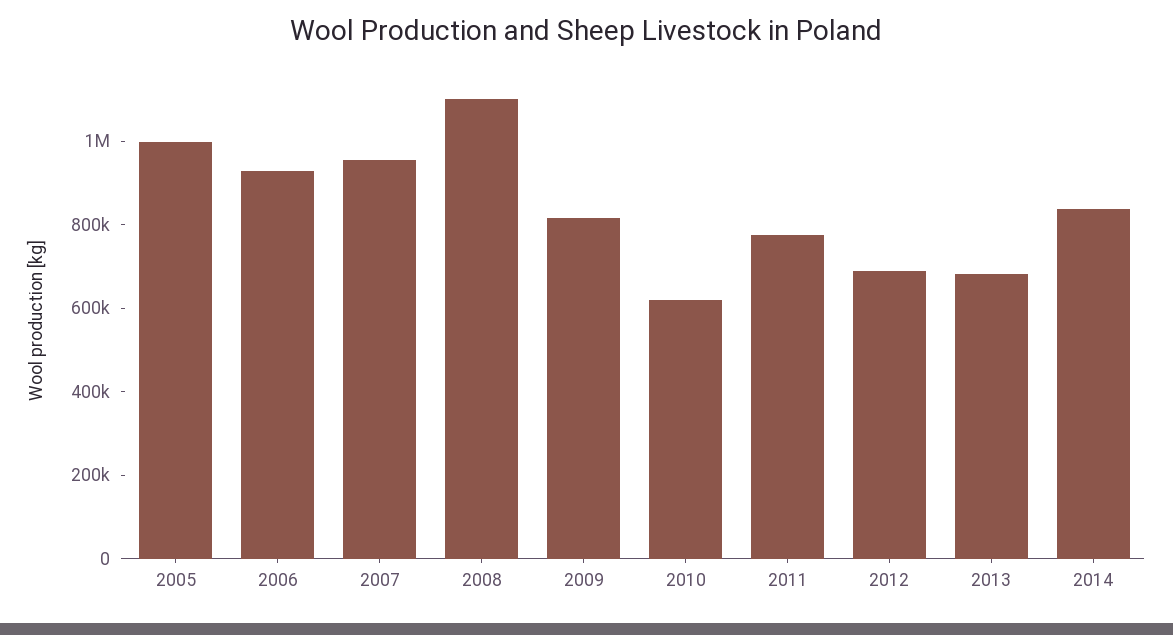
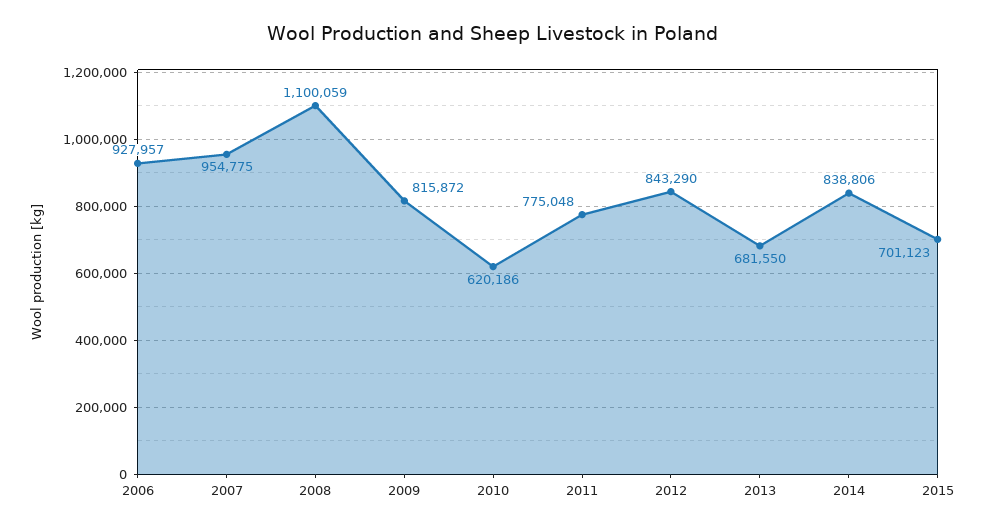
2005: 1000000 -> none
2012: 700000 -> 843290
2015: none -> 701123

